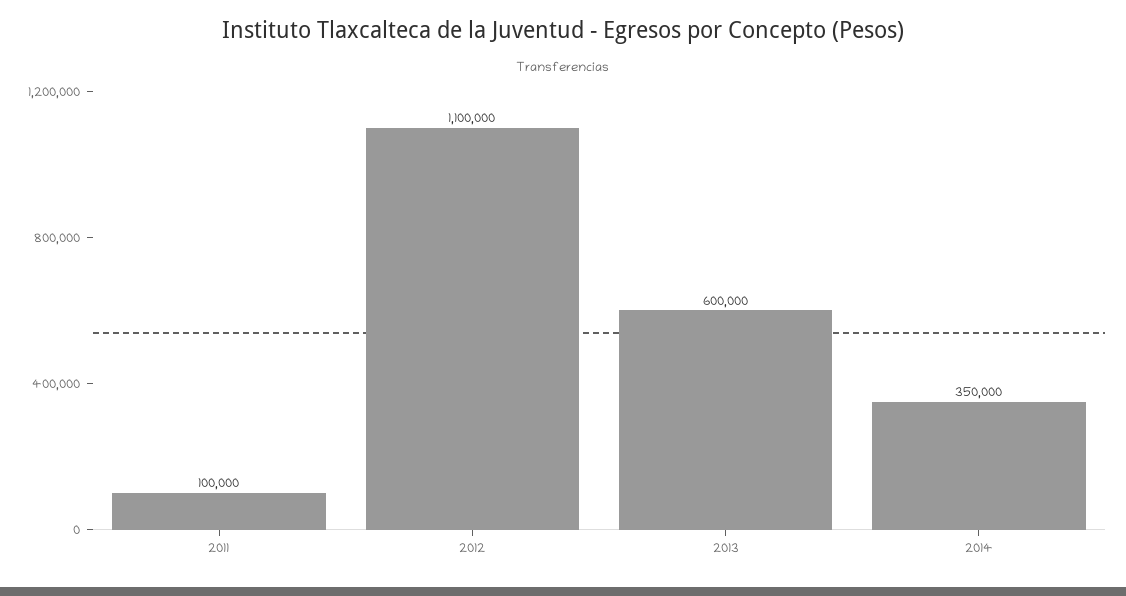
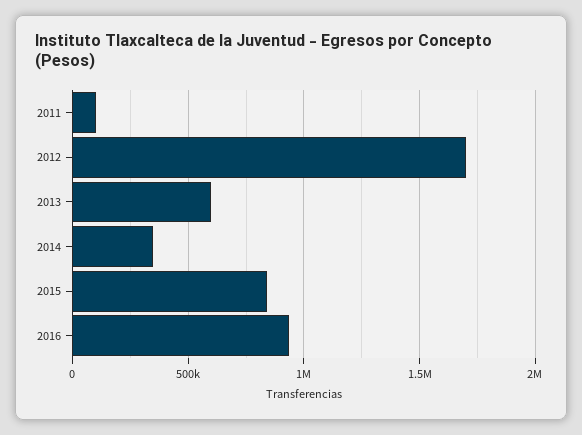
2012: 1100000 -> 1700000
2015: none -> 850000
2016: none -> 950000

